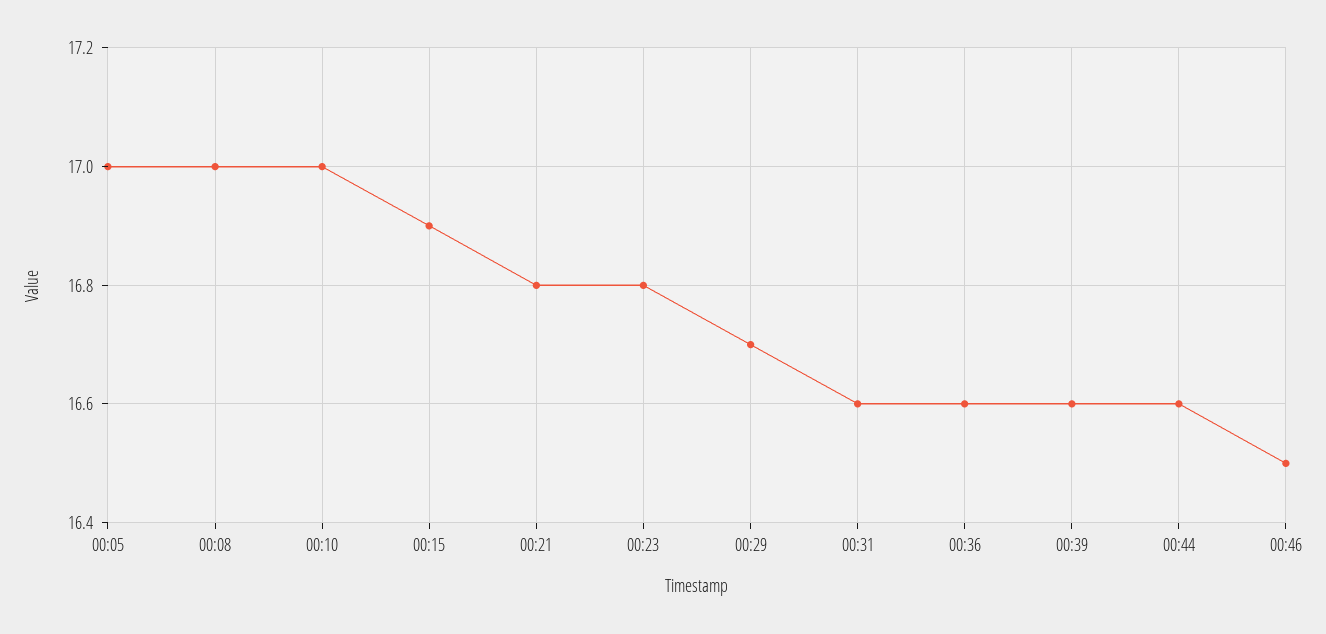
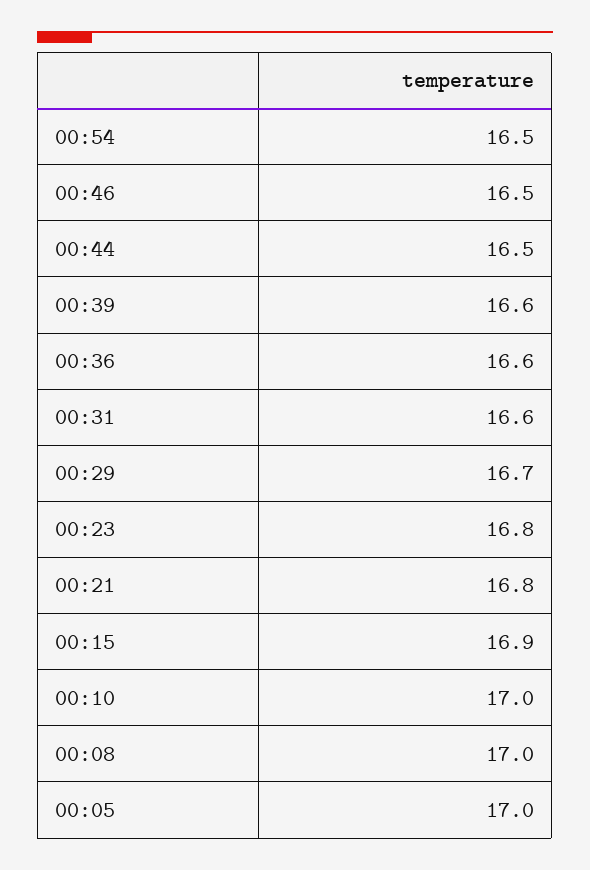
00:44: 16.6 -> 16.5
00:54: none -> 16.5

